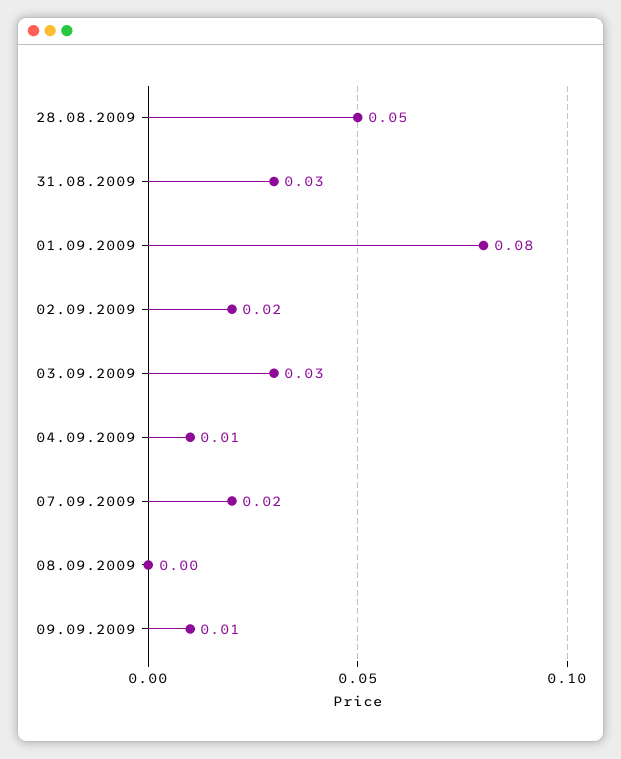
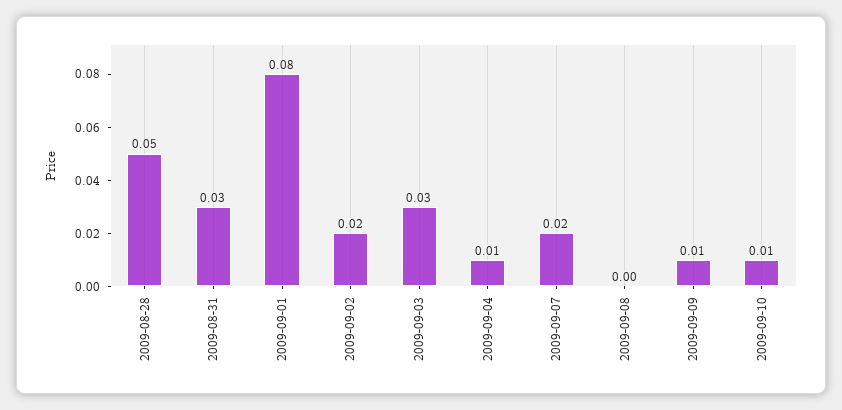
2009-09-10: none -> 0.01

